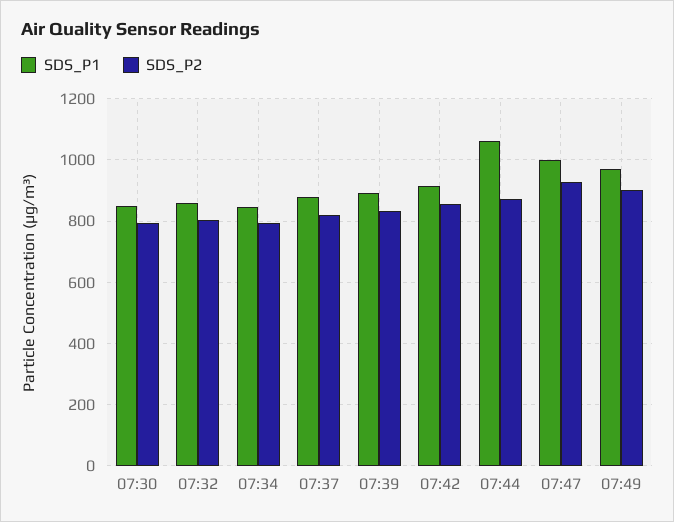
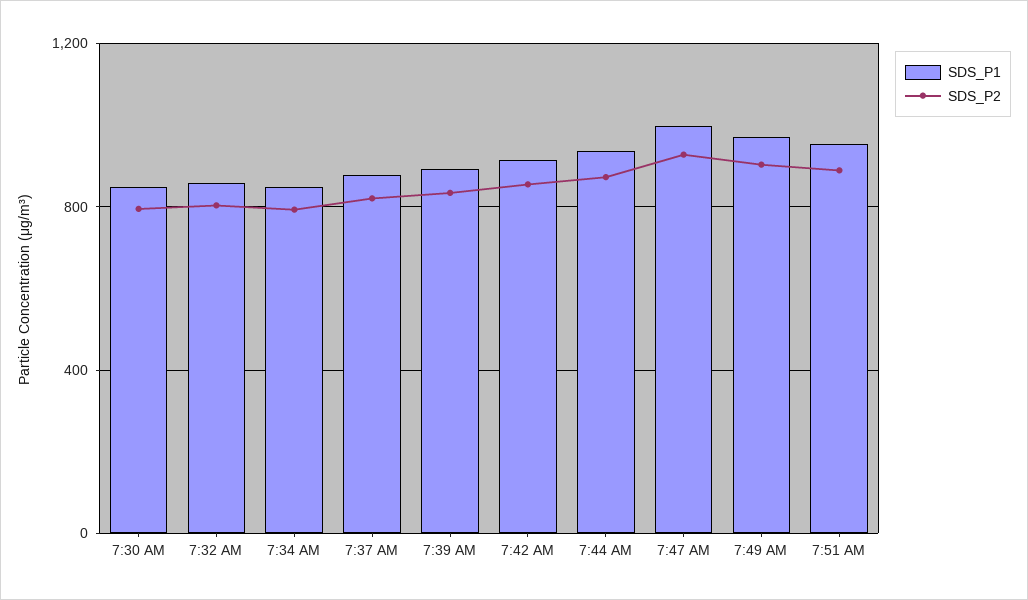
SDS_P1, 07:44: 1060 -> 950
SDS_P1, 7:51 AM: none -> 950
SDS_P2, 7:51 AM: none -> 900

